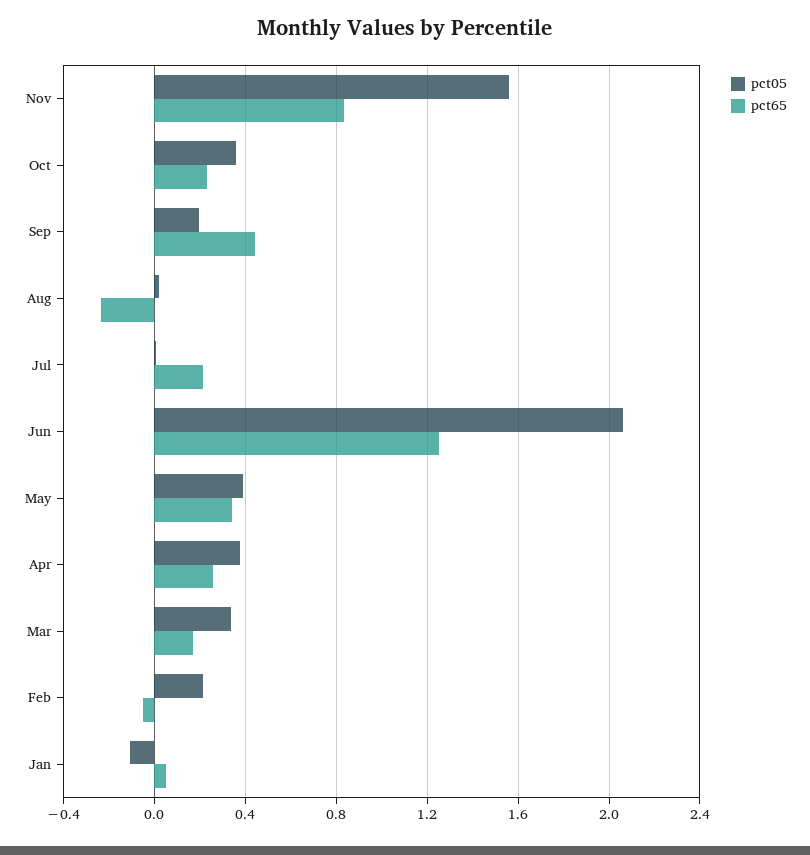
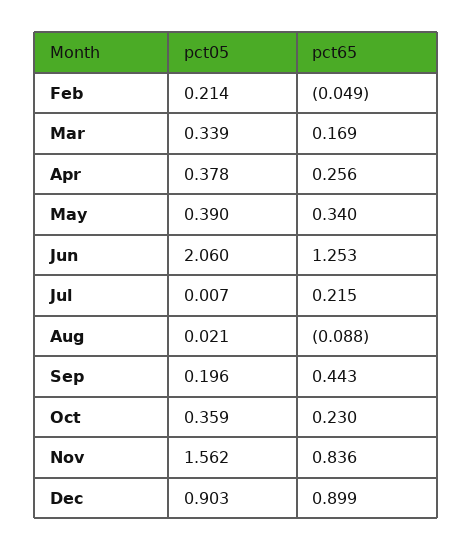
pct65, Aug: -0.25 -> -0.088
pct05, Jan: -0.1 -> none
pct65, Jan: 0.05 -> none
pct05, Dec: none -> 0.903
pct65, Dec: none -> 0.899

